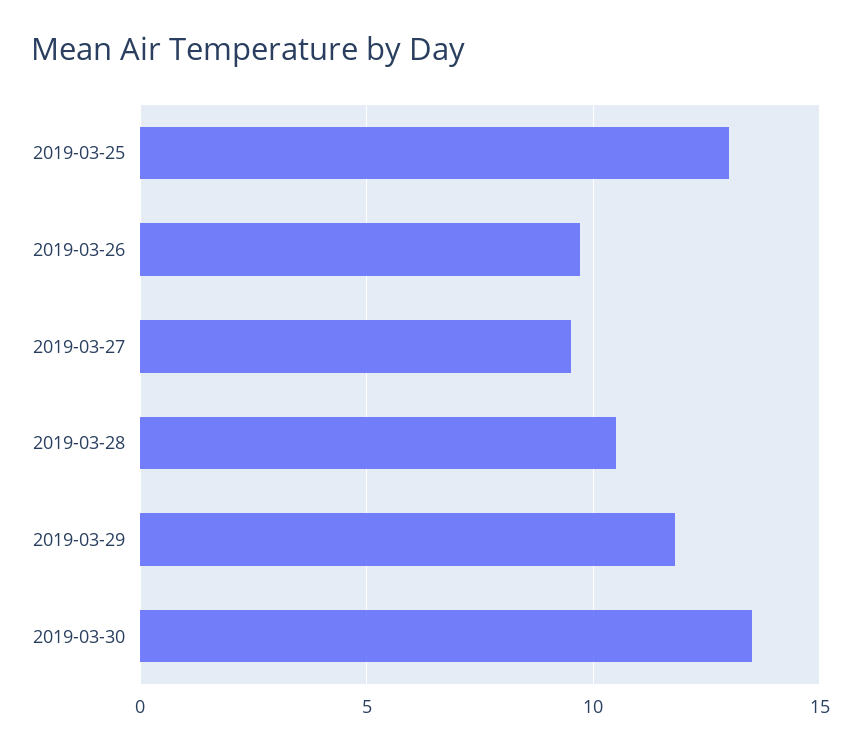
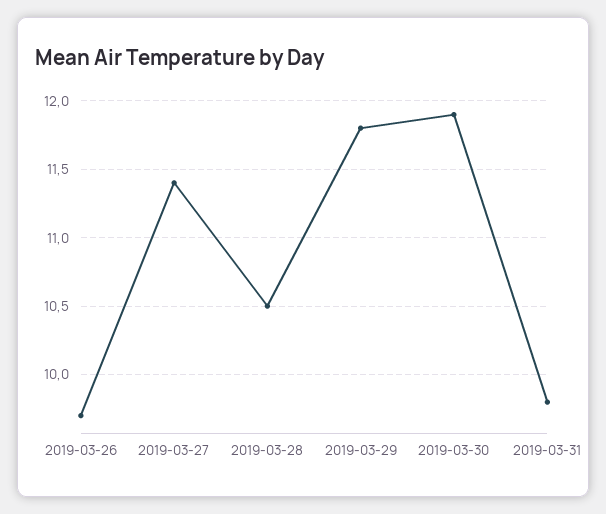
2019-03-25: 13 -> none
2019-03-27: 9.5 -> 11.4
2019-03-30: 13.5 -> 11.9
2019-03-31: none -> 9.8

